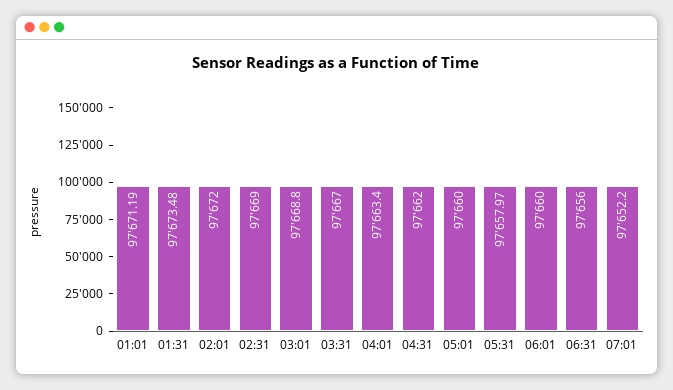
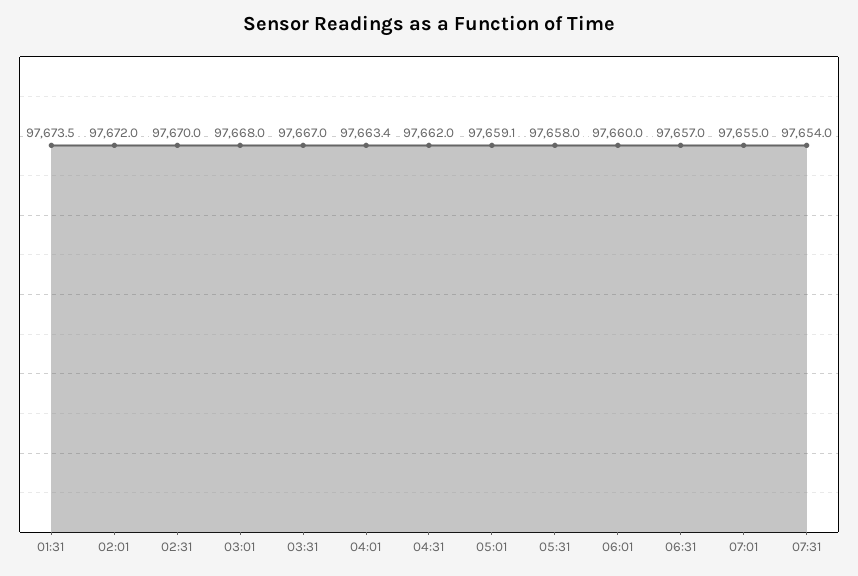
01:01: 97671.19 -> none
01:31: 97673.48 -> 97673.5
02:31: 97669 -> 97670
03:01: 97668.8 -> 97668
05:01: 97660 -> 97659.1
05:31: 97657.97 -> 97658
06:31: 97656 -> 97657
07:01: 97652.2 -> 97655
07:31: none -> 97654

